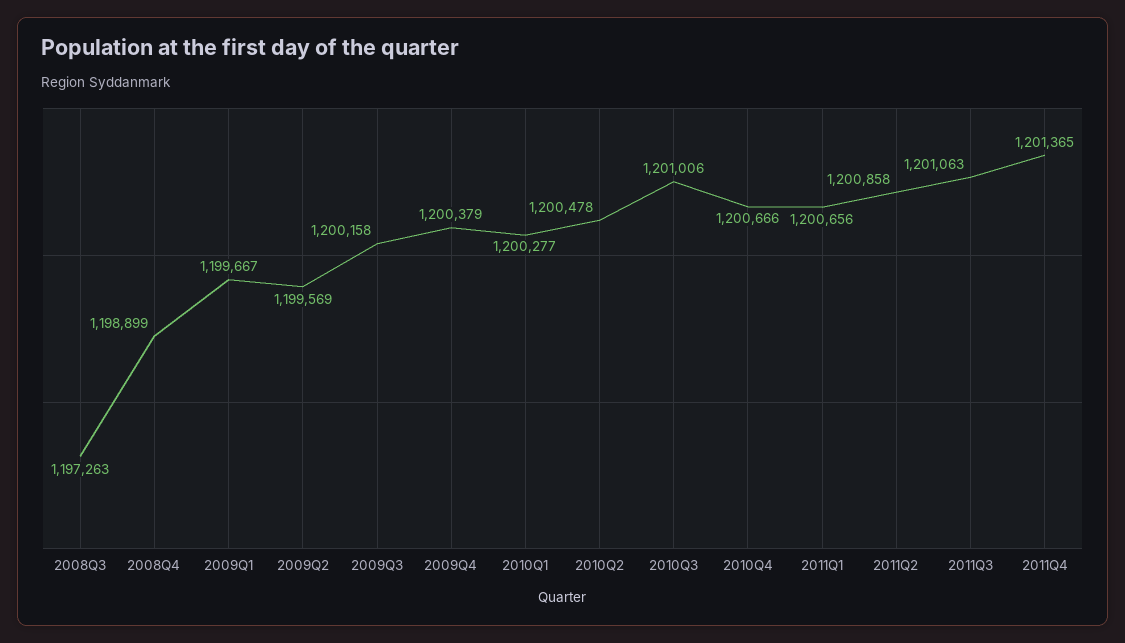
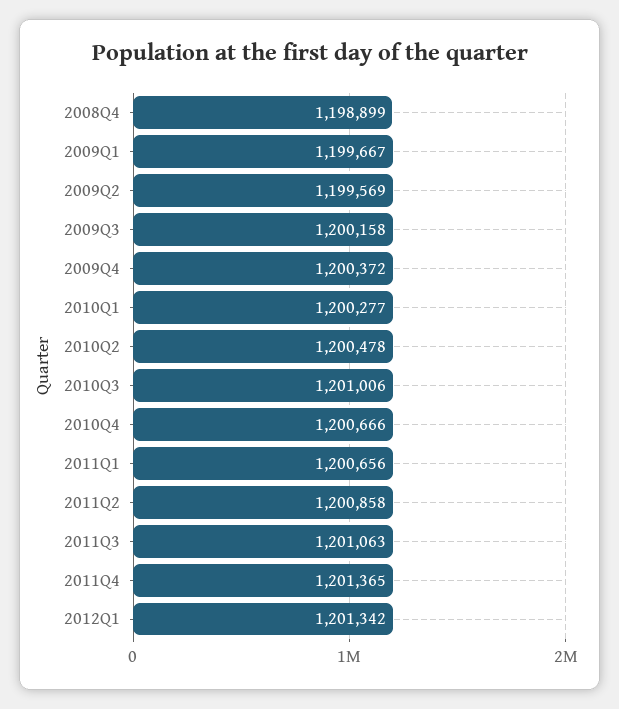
2008Q3: 1197263 -> none
2009Q4: 1200379 -> 1200372
2012Q1: none -> 1201342

